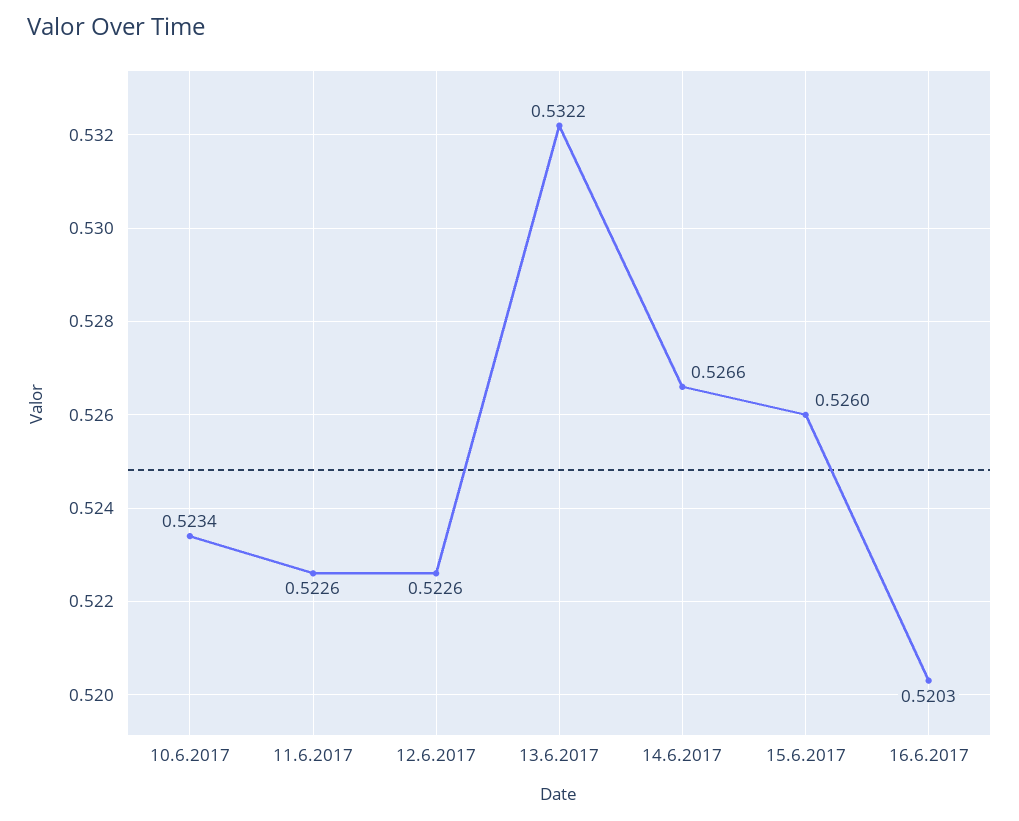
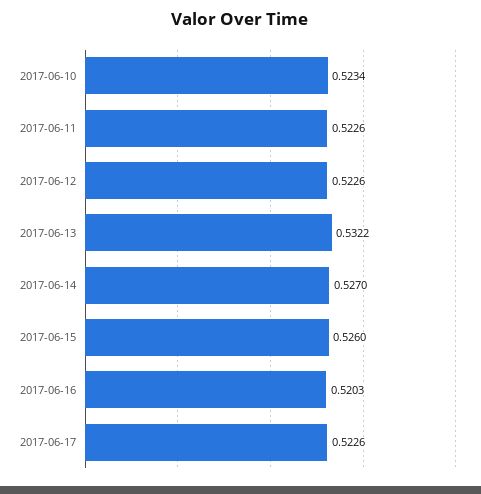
14.6.2017: 0.5266 -> 0.527
2017-06-17: none -> 0.5226

